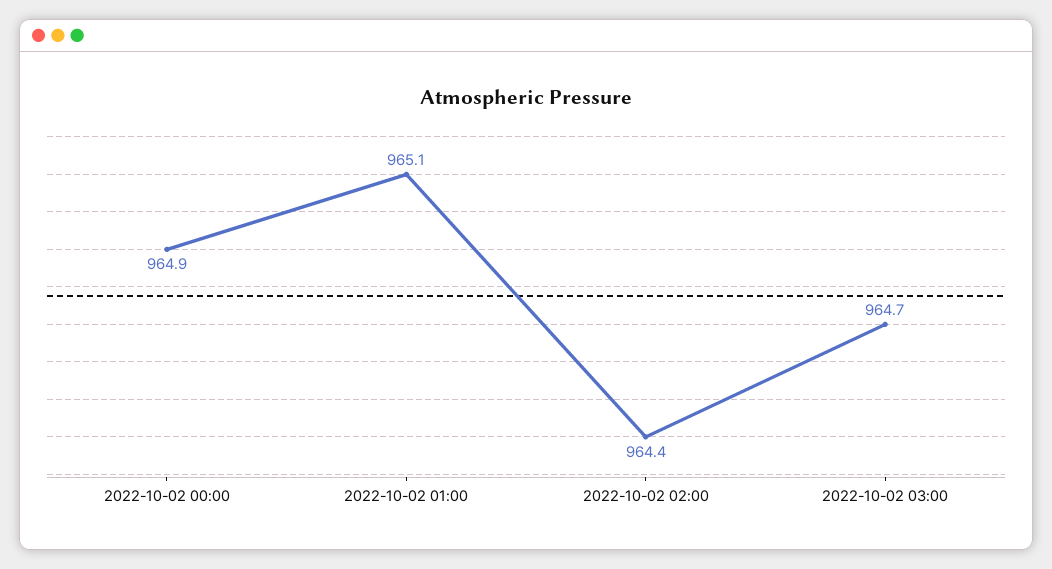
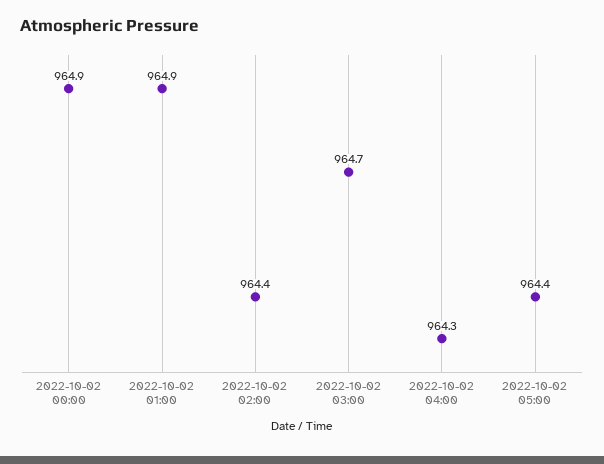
2022-10-02 01:00: 965.1 -> 964.9
2022-10-02 04:00: none -> 964.3
2022-10-02 05:00: none -> 964.4

